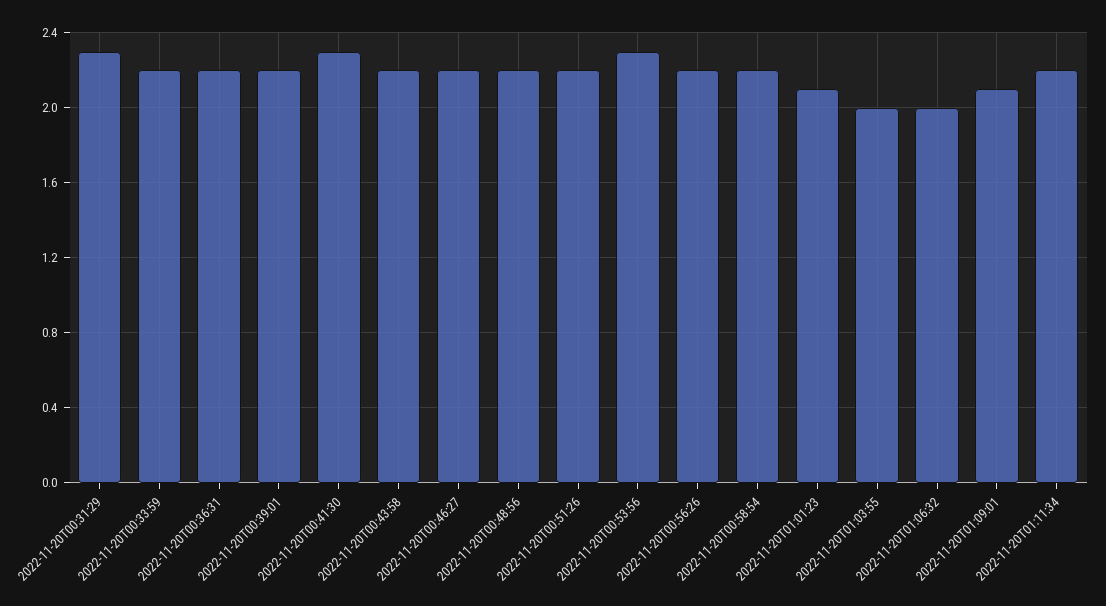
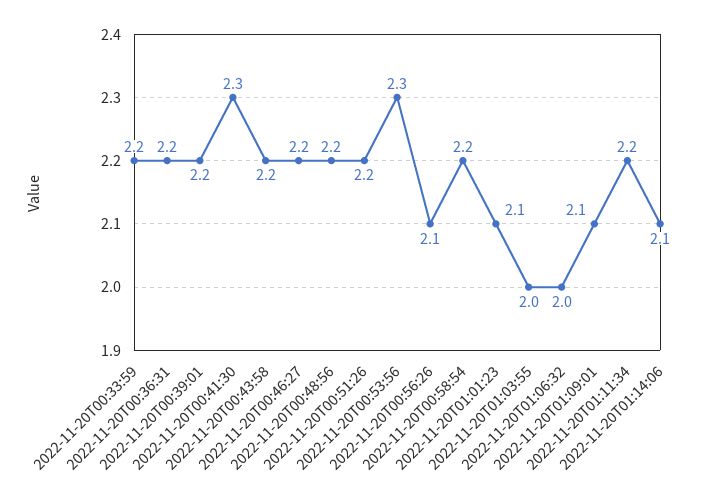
2022-11-20T00:31:29: 2.3 -> none
2022-11-20T00:56:26: 2.2 -> 2.1
2022-11-20T01:14:06: none -> 2.1

